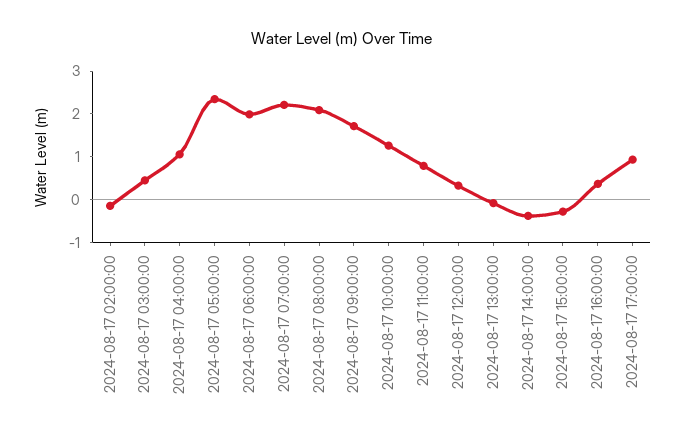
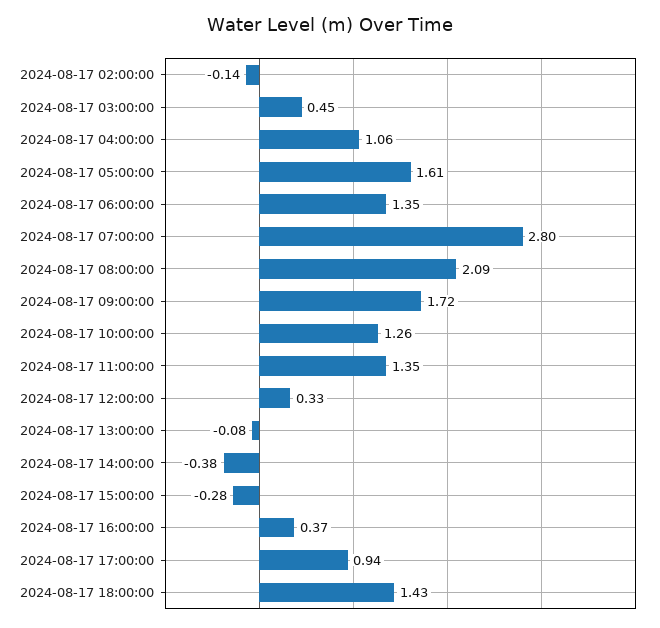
2024-08-17 05:00:00: 2.4 -> 1.61
2024-08-17 06:00:00: 2 -> 1.35
2024-08-17 07:00:00: 2.2 -> 2.8
2024-08-17 11:00:00: 0.8 -> 1.35
2024-08-17 18:00:00: none -> 1.43

